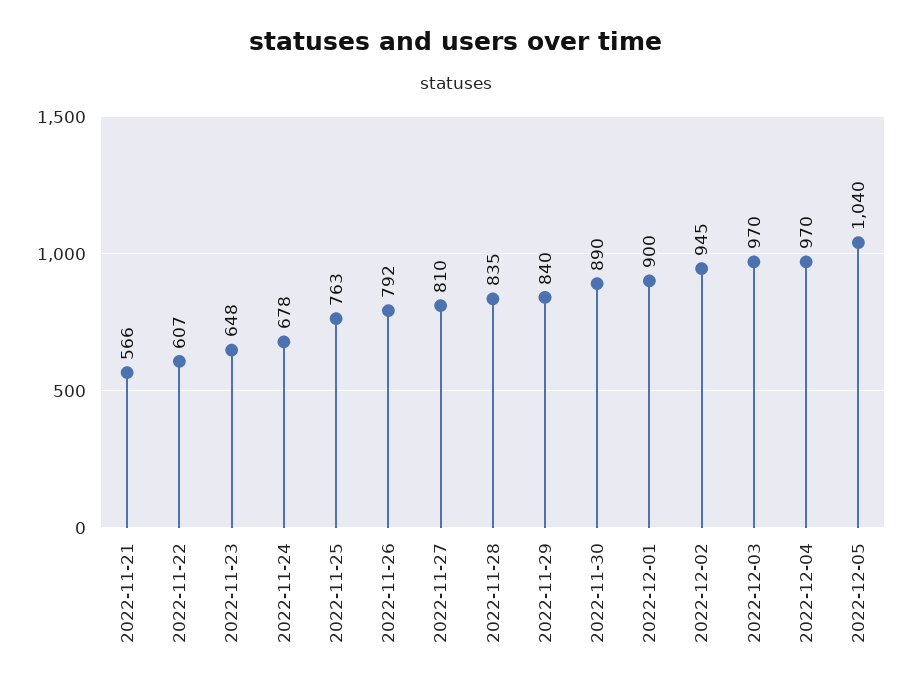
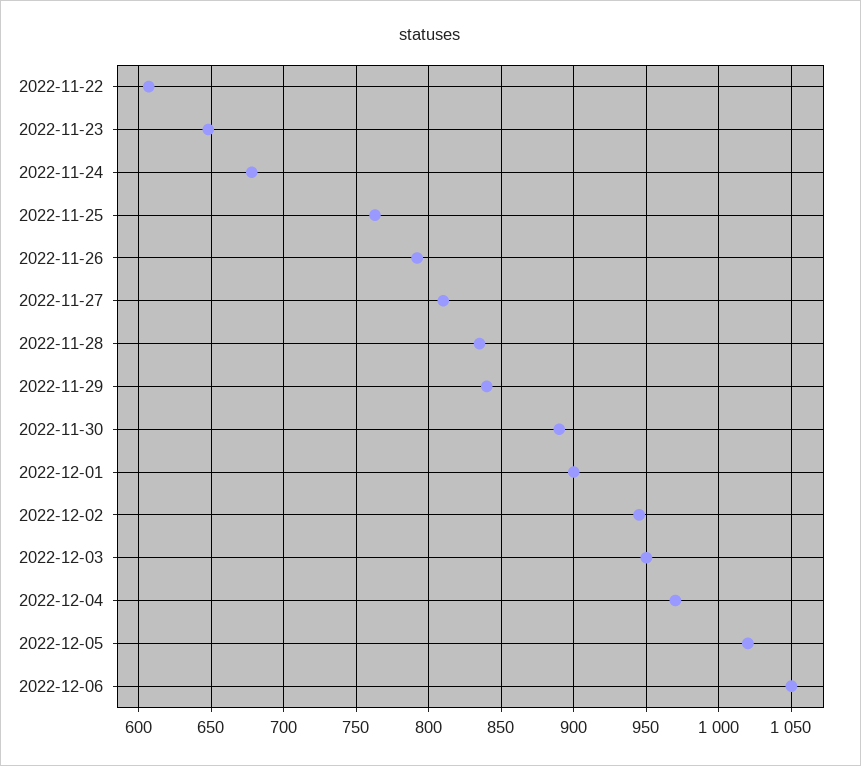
2022-11-21: 566 -> none
2022-12-03: 970 -> 950
2022-12-05: 1040 -> 1020
2022-12-06: none -> 1050

